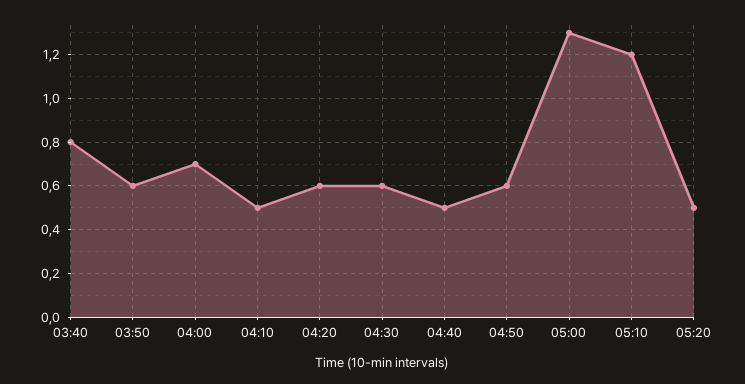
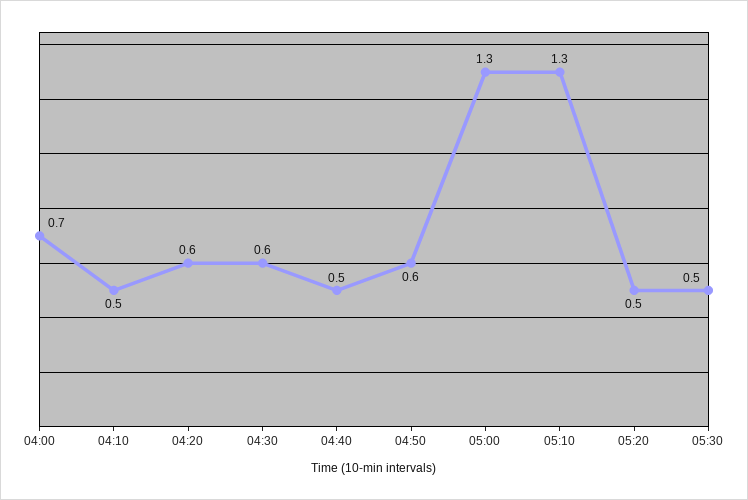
03:40: 0.8 -> none
03:50: 0.6 -> none
05:10: 1.2 -> 1.3
05:30: none -> 0.5

